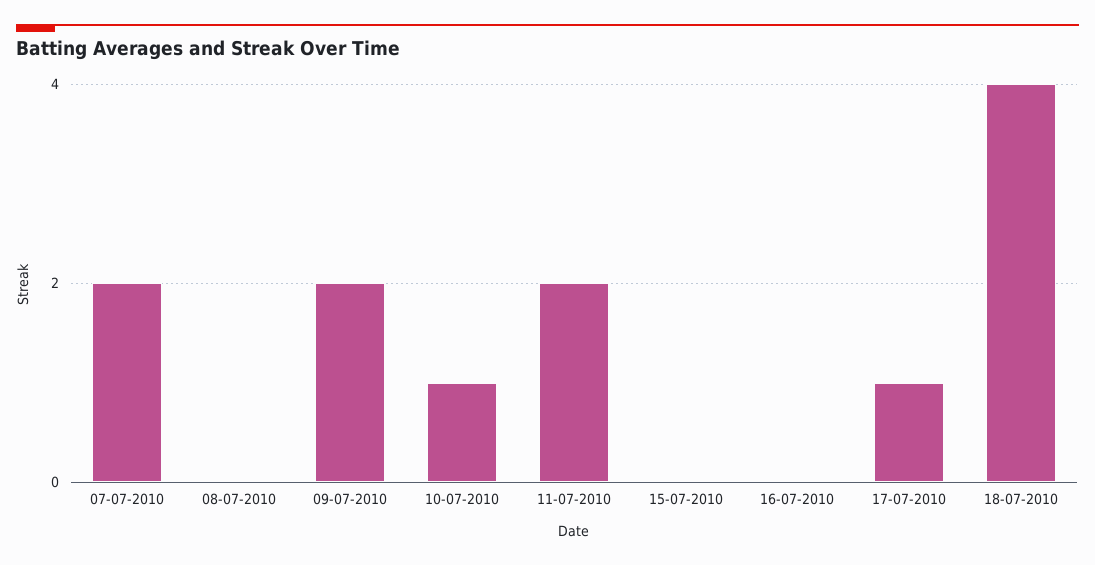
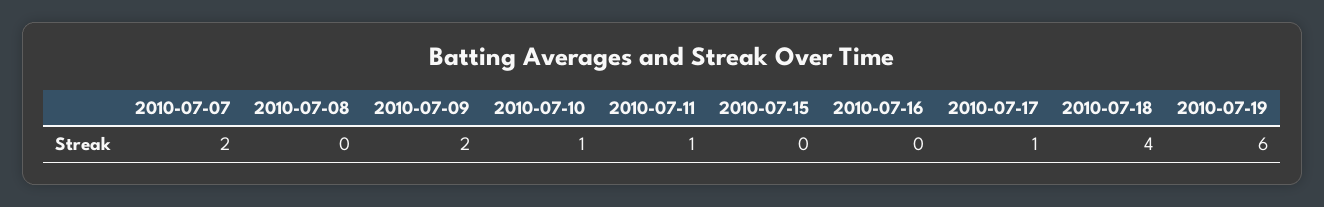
11-07-2010: 2 -> 1
2010-07-19: none -> 6

